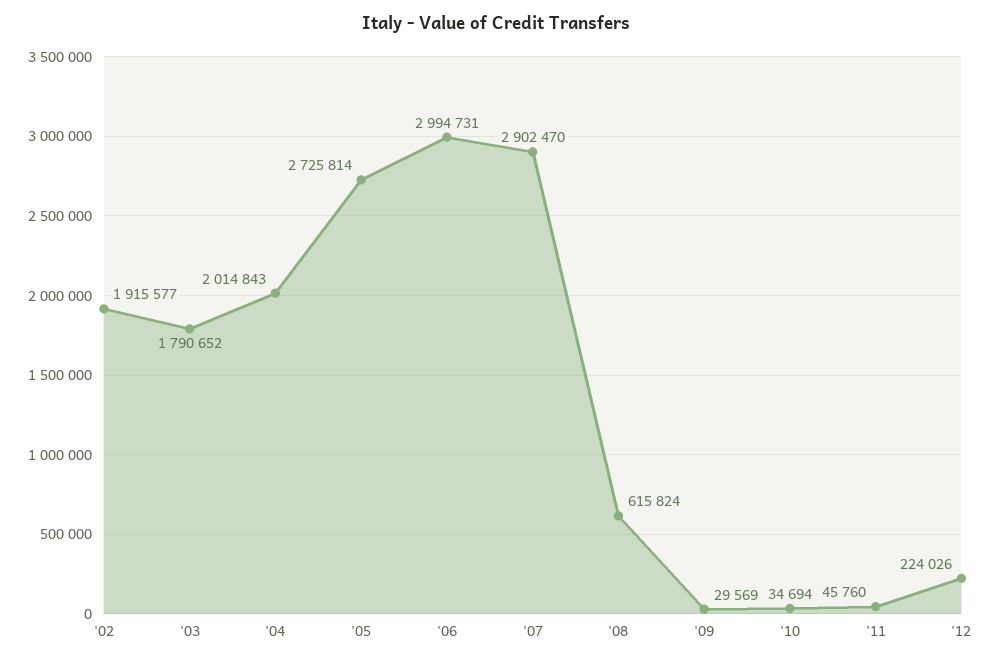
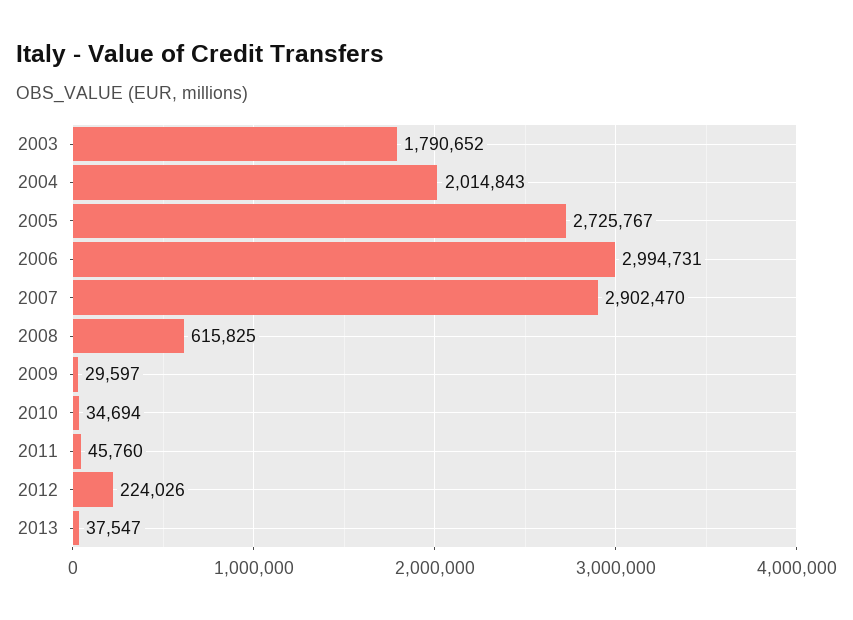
'02: 1915577 -> none
'05: 2725814 -> 2725767
'08: 615824 -> 615825
'09: 29569 -> 29597
2013: none -> 37547

